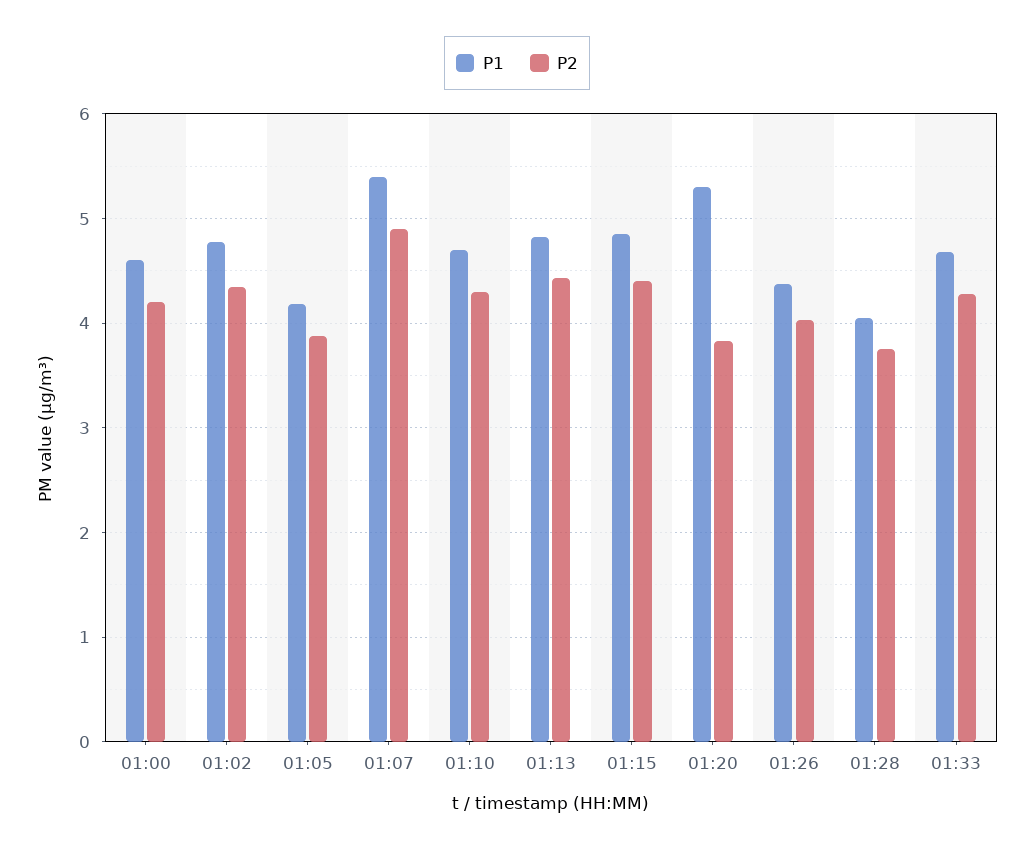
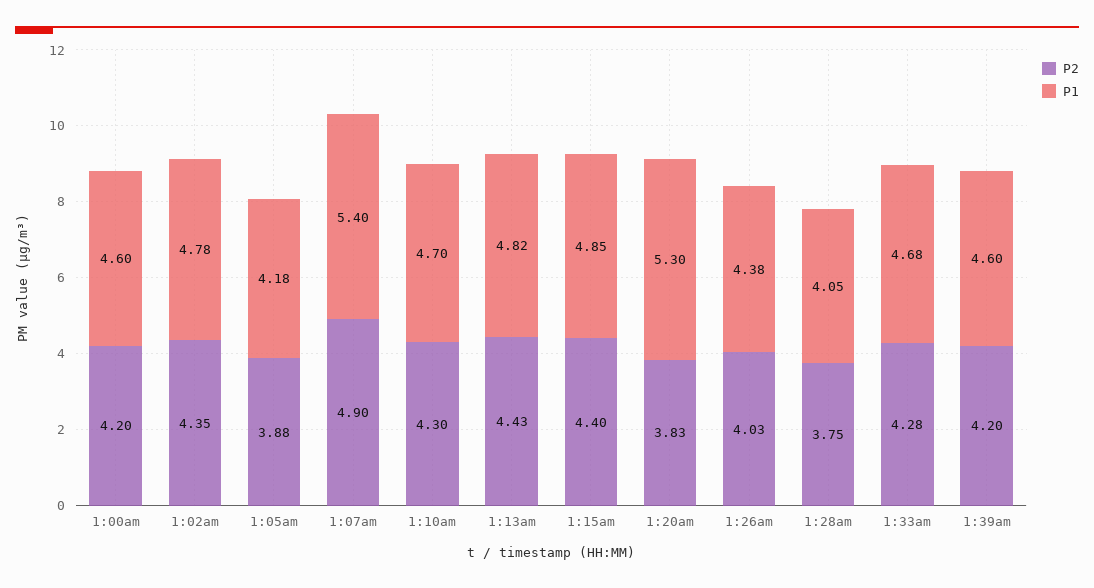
P2, 1:39am: none -> 4.2
P1, 1:39am: none -> 4.6

